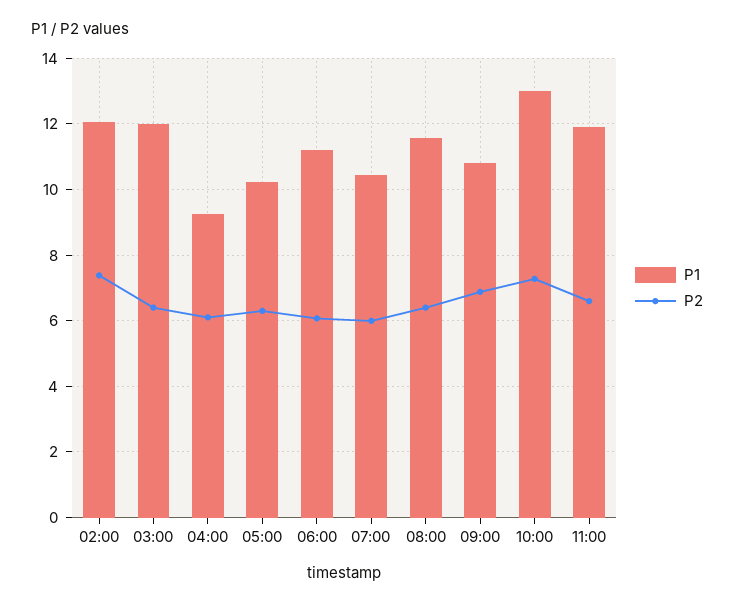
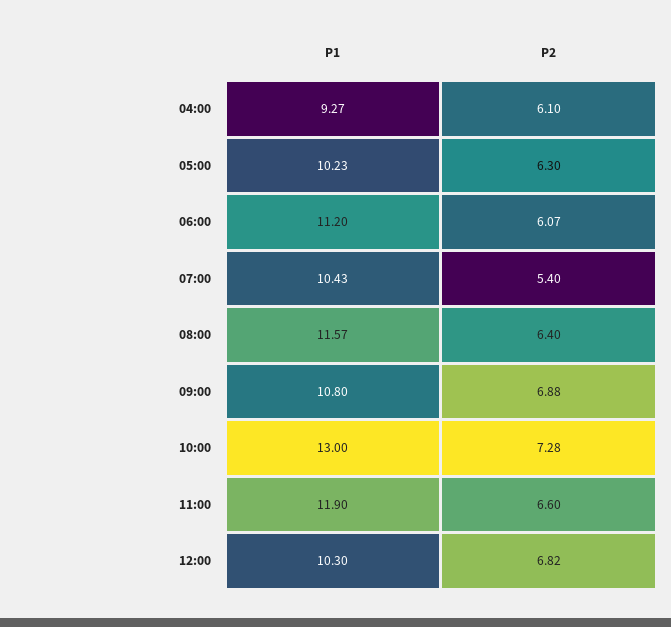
P1, 02:00: 12 -> none
P2, 02:00: 7.4 -> none
P1, 03:00: 12 -> none
P2, 03:00: 6.4 -> none
P2, 07:00: 6 -> 5.4
P1, 12:00: none -> 10.3
P2, 12:00: none -> 6.82

